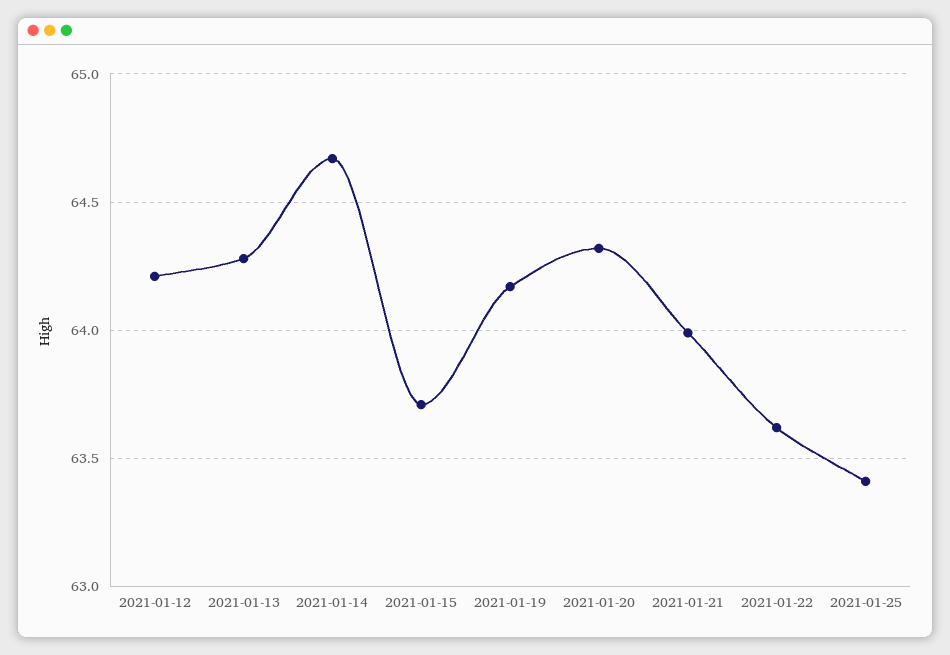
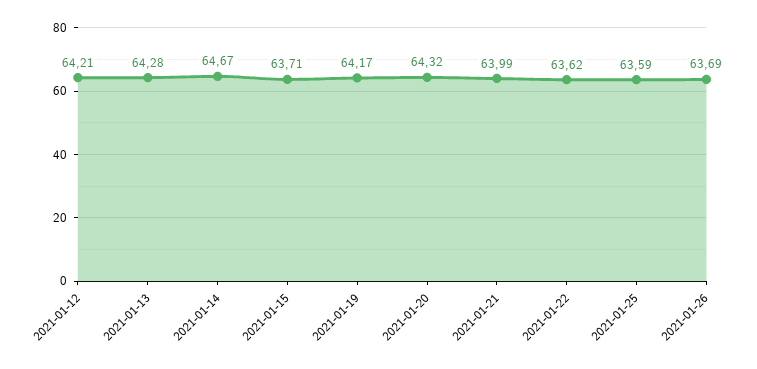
2021-01-25: 63.4 -> 63.59
2021-01-26: none -> 63.69

